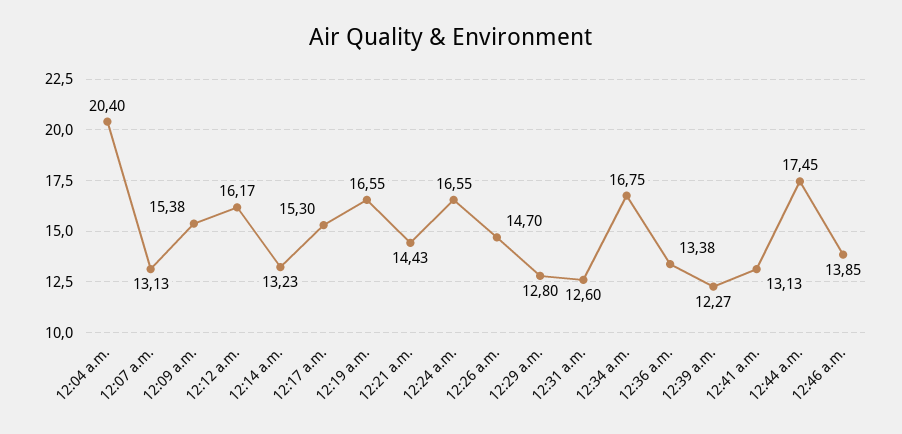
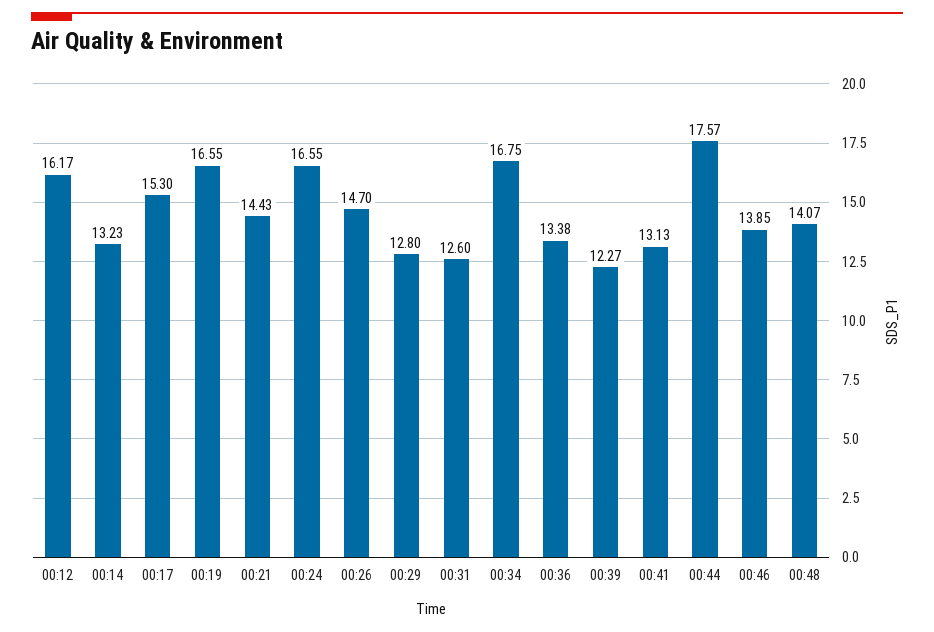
12:04 a.m.: 20.4 -> none
12:07 a.m.: 13.13 -> none
12:09 a.m.: 15.38 -> none
12:44 a.m.: 17.45 -> 17.57
00:48: none -> 14.07

